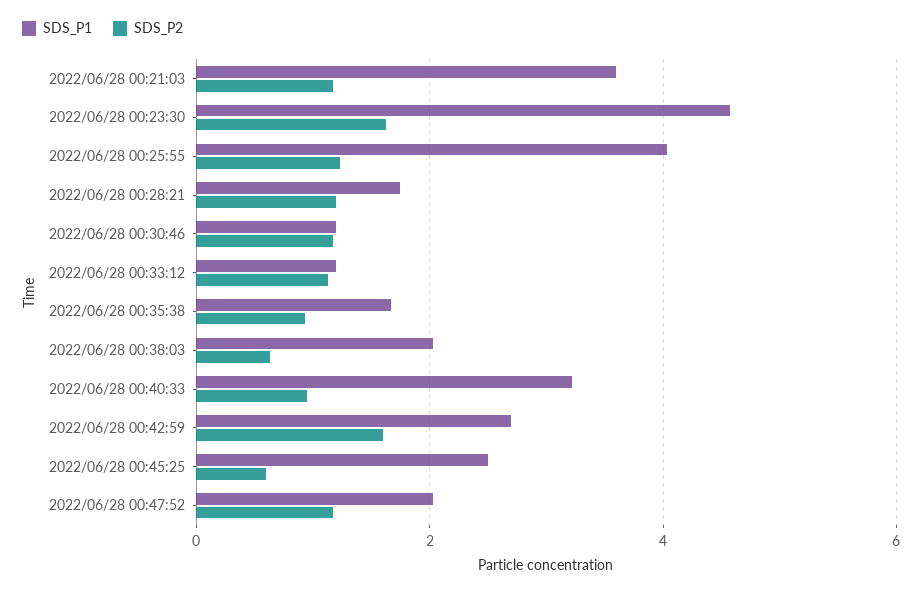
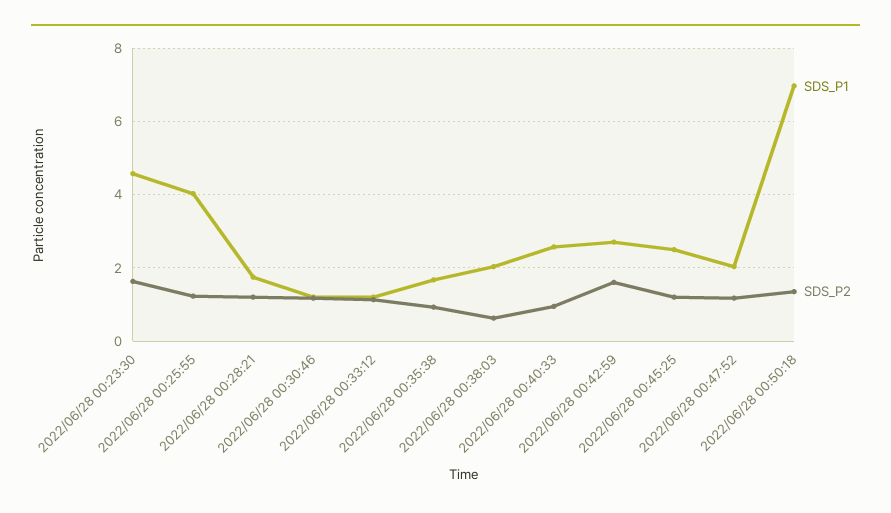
SDS_P1, 2022/06/28 00:21:03: 3.6 -> none
SDS_P2, 2022/06/28 00:21:03: 1.2 -> none
SDS_P1, 2022/06/28 00:40:33: 3.2 -> 2.6
SDS_P2, 2022/06/28 00:45:25: 0.6 -> 1.2
SDS_P1, 2022/06/28 00:50:18: none -> 7
SDS_P2, 2022/06/28 00:50:18: none -> 1.4

